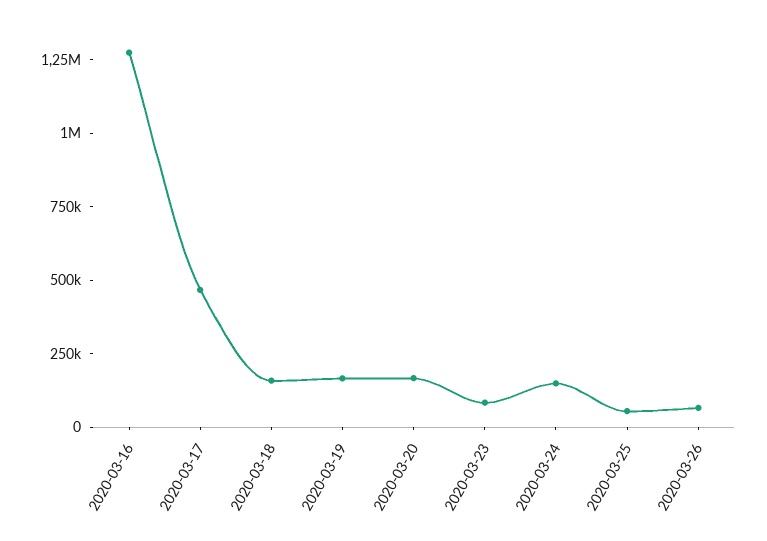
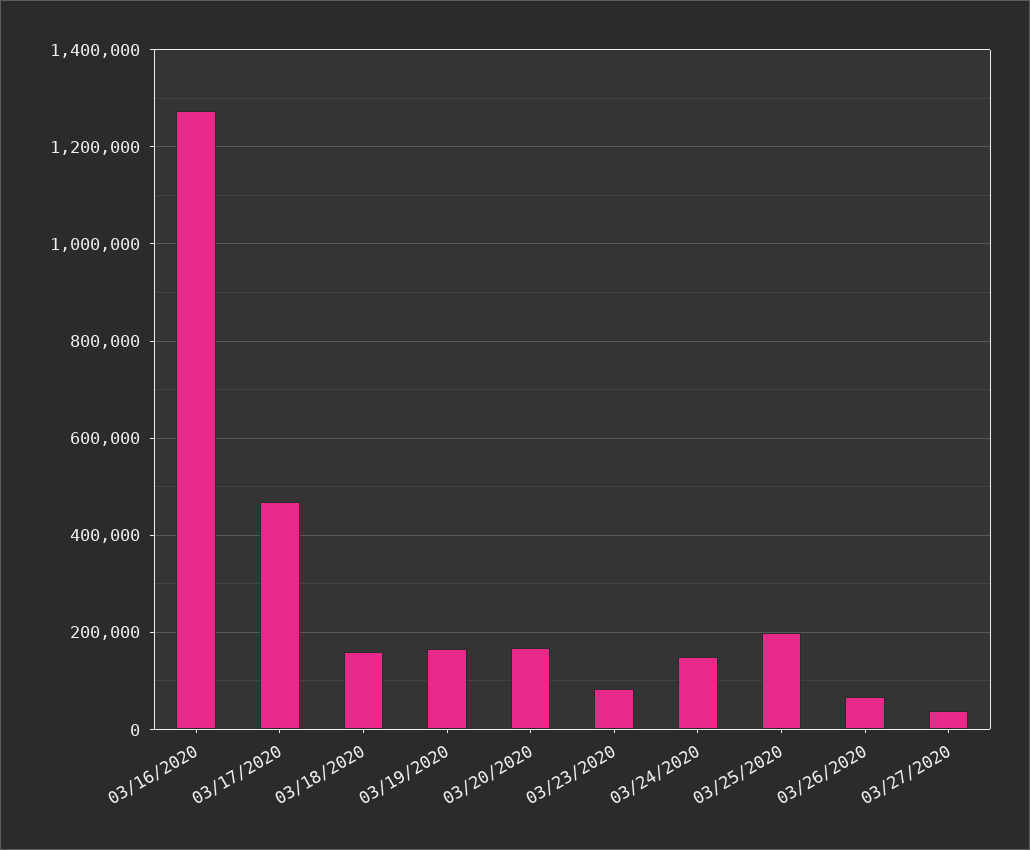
2020-03-25: 50000 -> 200000
03/27/2020: none -> 40000

